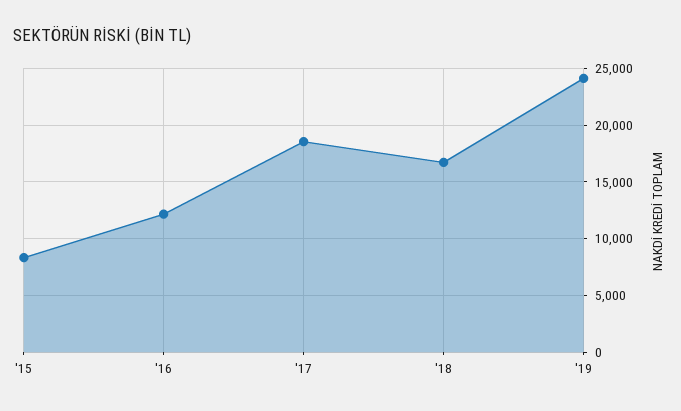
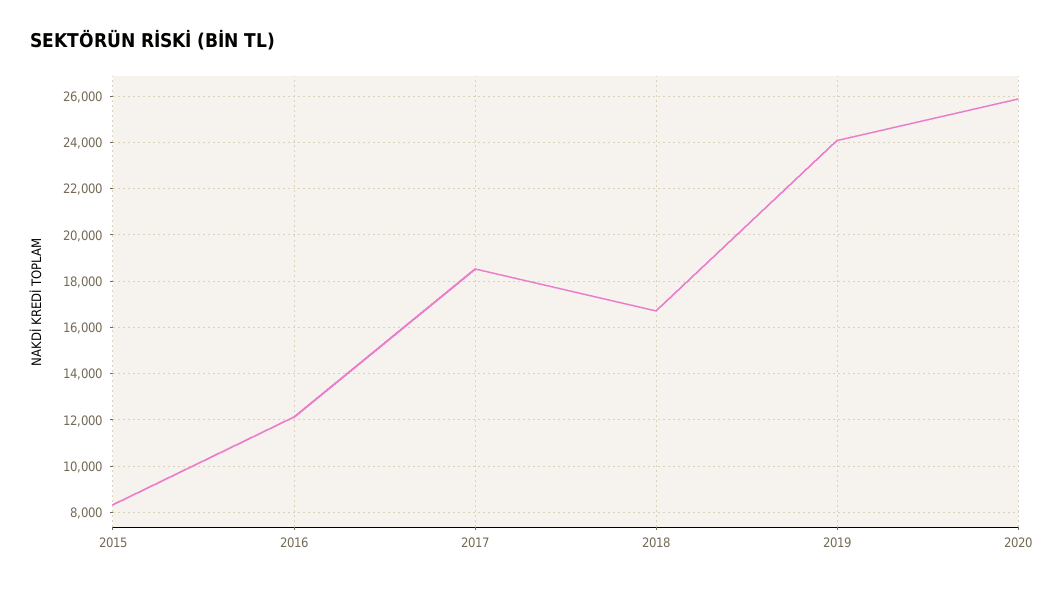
2020: none -> 26000

